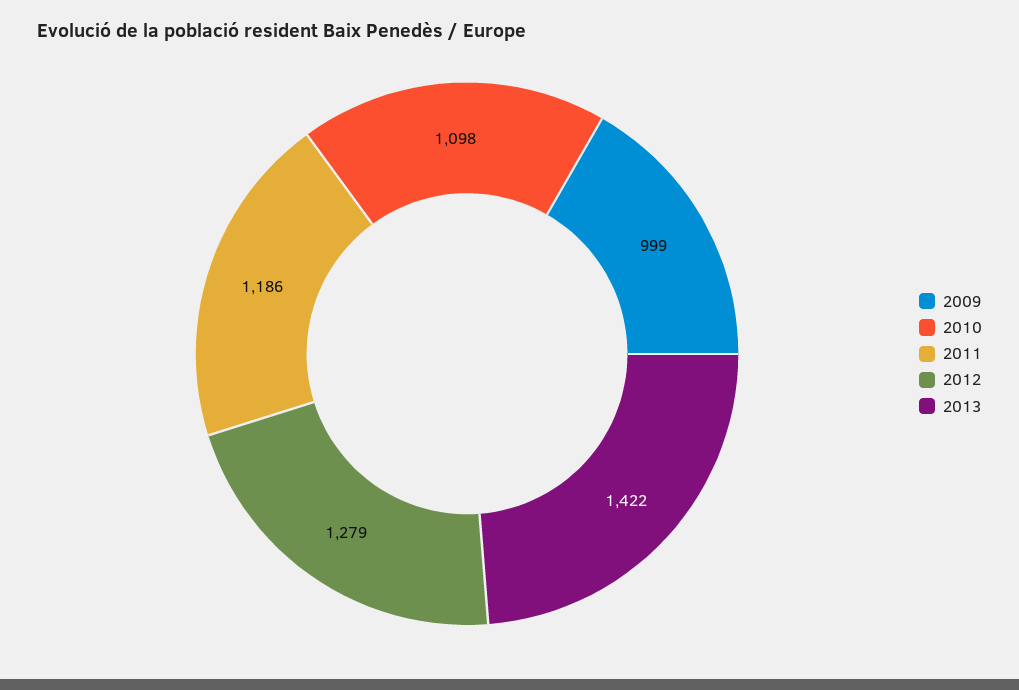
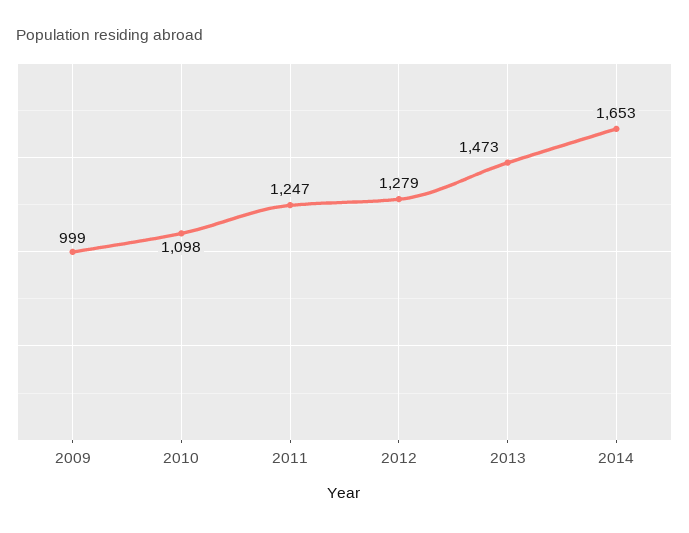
2011: 1186 -> 1247
2013: 1422 -> 1473
2014: none -> 1653

